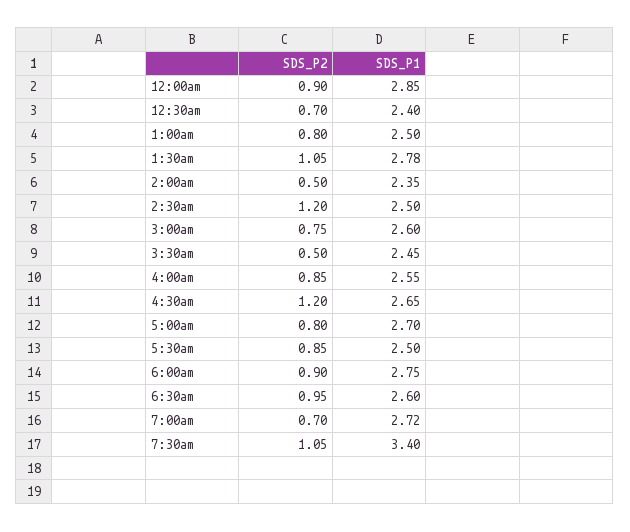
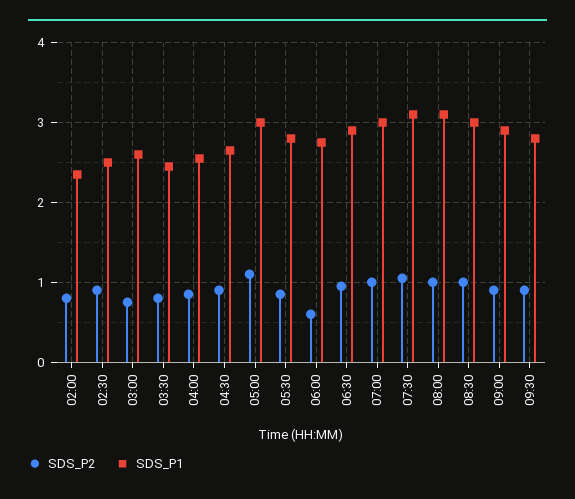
SDS_P2, 12:00am: 0.9 -> none
SDS_P1, 12:00am: 2.85 -> none
SDS_P2, 12:30am: 0.7 -> none
SDS_P1, 12:30am: 2.4 -> none
SDS_P2, 1:00am: 0.8 -> none
SDS_P1, 1:00am: 2.5 -> none
SDS_P2, 1:30am: 1.05 -> none
SDS_P1, 1:30am: 2.78 -> none
SDS_P2, 2:00am: 0.5 -> 0.8
SDS_P2, 2:30am: 1.2 -> 0.9
SDS_P2, 3:30am: 0.5 -> 0.8
SDS_P2, 4:30am: 1.2 -> 0.9
SDS_P2, 5:00am: 0.8 -> 1.1
SDS_P1, 5:00am: 2.7 -> 3
SDS_P1, 5:30am: 2.5 -> 2.8
SDS_P2, 6:00am: 0.9 -> 0.6
SDS_P1, 6:30am: 2.6 -> 2.9
SDS_P2, 7:00am: 0.7 -> 1
SDS_P1, 7:00am: 2.72 -> 3
SDS_P1, 7:30am: 3.4 -> 3.1
SDS_P2, 08:00: none -> 1
SDS_P1, 08:00: none -> 3.1
SDS_P2, 08:30: none -> 1
SDS_P1, 08:30: none -> 3
SDS_P2, 09:00: none -> 0.9
SDS_P1, 09:00: none -> 2.9
SDS_P2, 09:30: none -> 0.9
SDS_P1, 09:30: none -> 2.8

